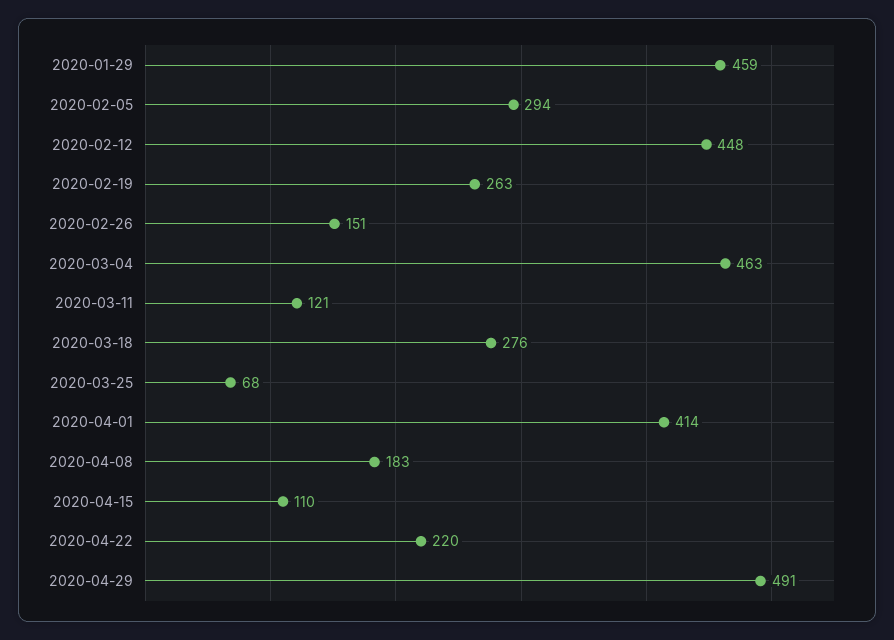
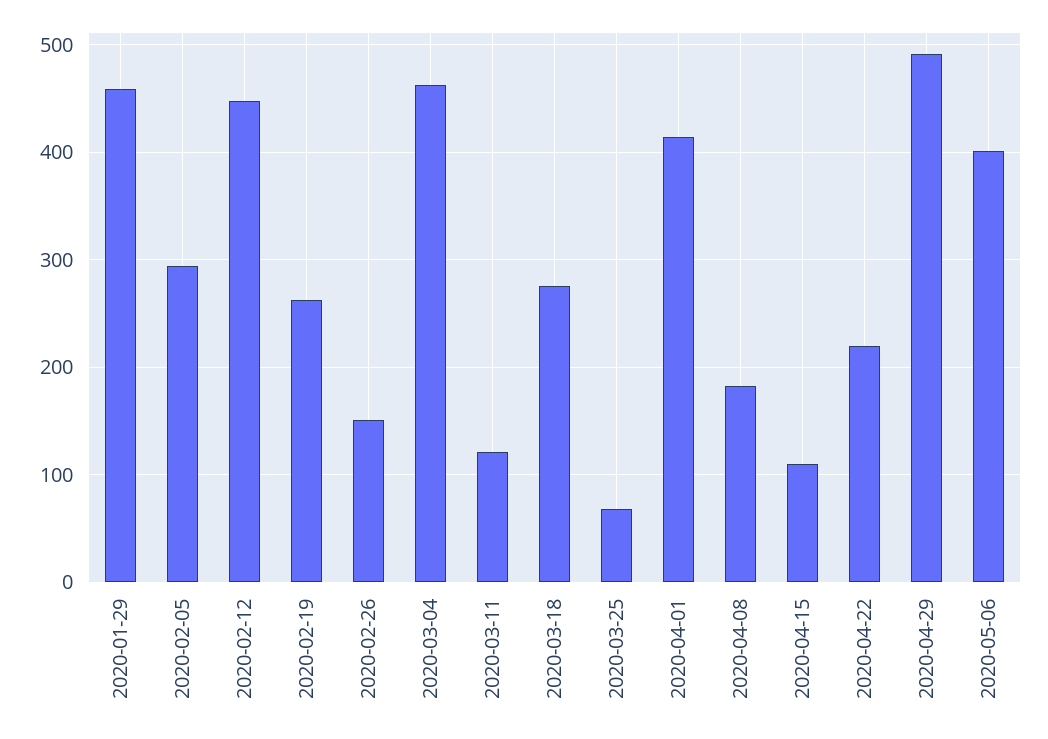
2020-05-06: none -> 400

